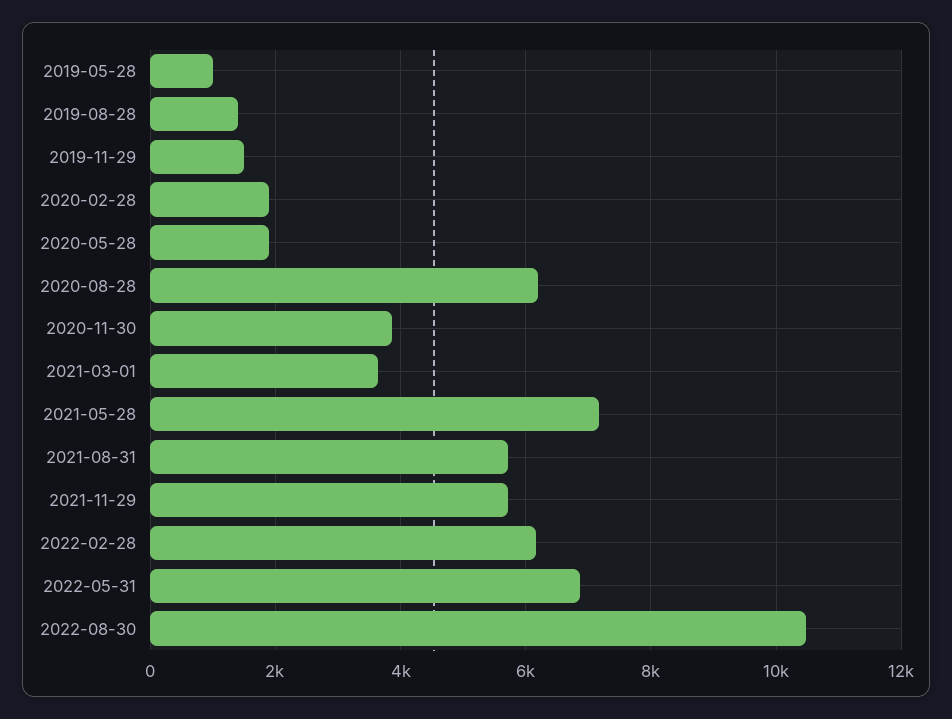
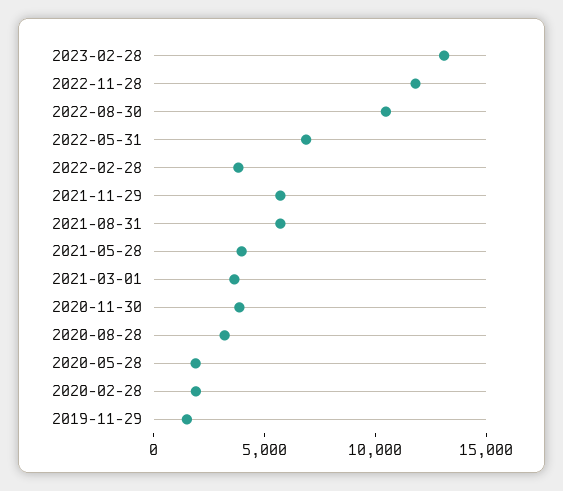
2019-05-28: 1000 -> none
2019-08-28: 1400 -> none
2020-08-28: 6200 -> 3000
2021-05-28: 7200 -> 4000
2022-02-28: 6200 -> 4000
2023-02-28: none -> 13000
2022-11-28: none -> 12000

